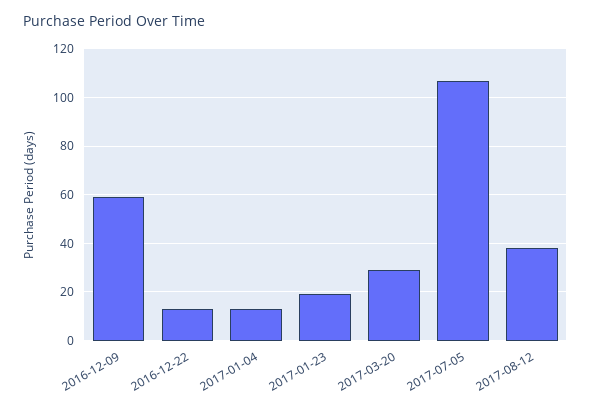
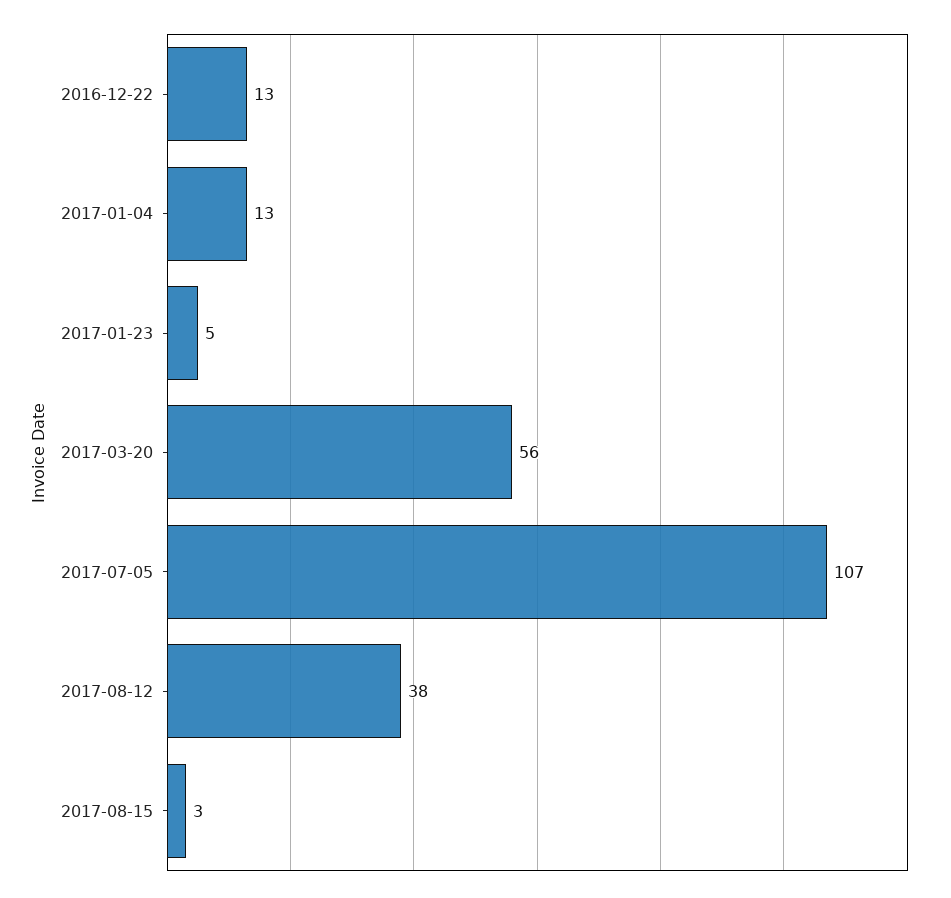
2016-12-09: 60 -> none
2017-01-23: 20 -> 5
2017-03-20: 30 -> 56
2017-08-15: none -> 3

